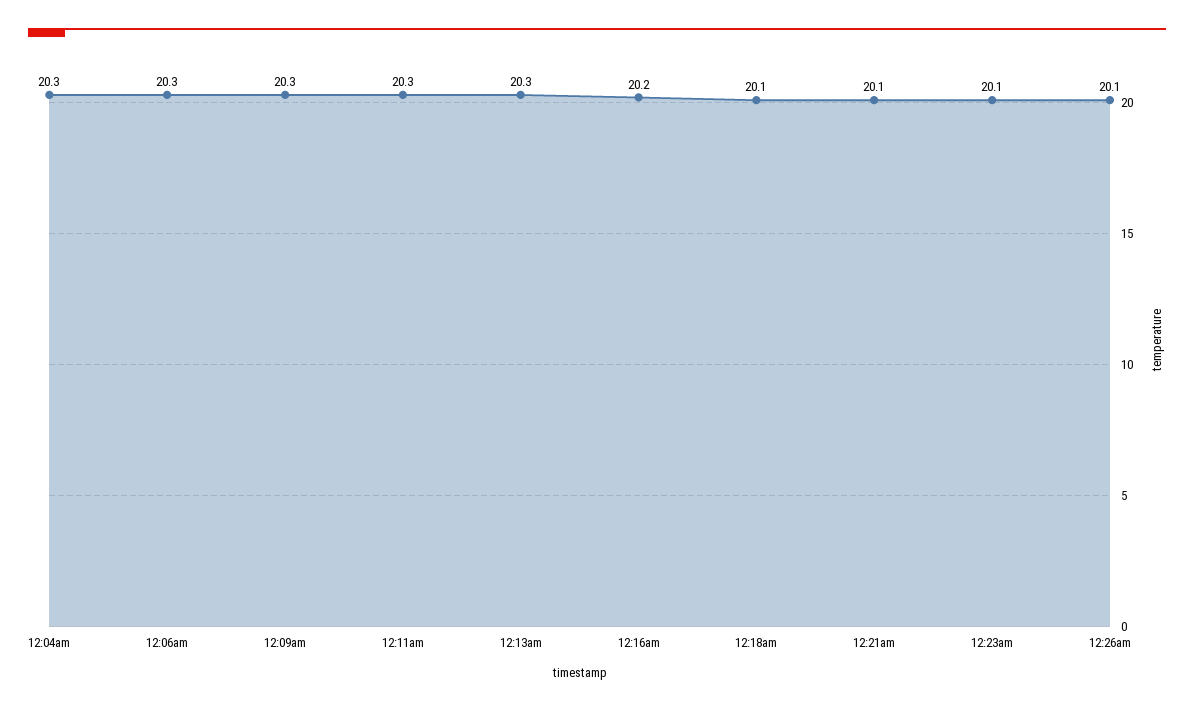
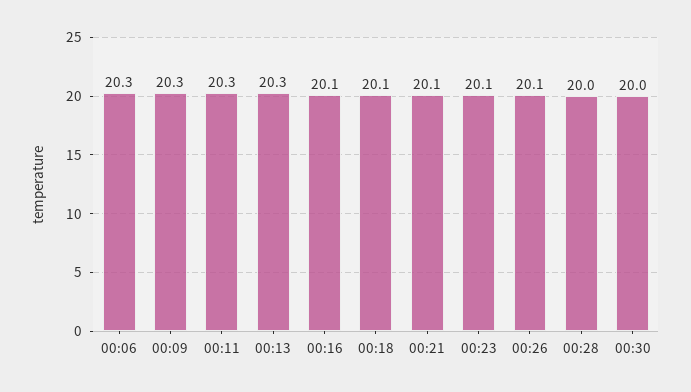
12:04am: 20.3 -> none
12:16am: 20.2 -> 20.1
00:28: none -> 20
00:30: none -> 20

